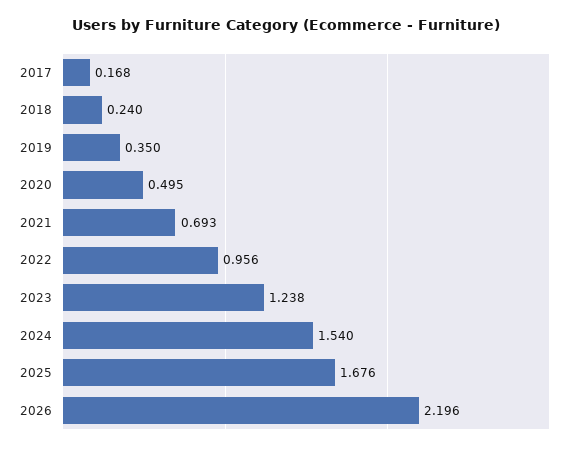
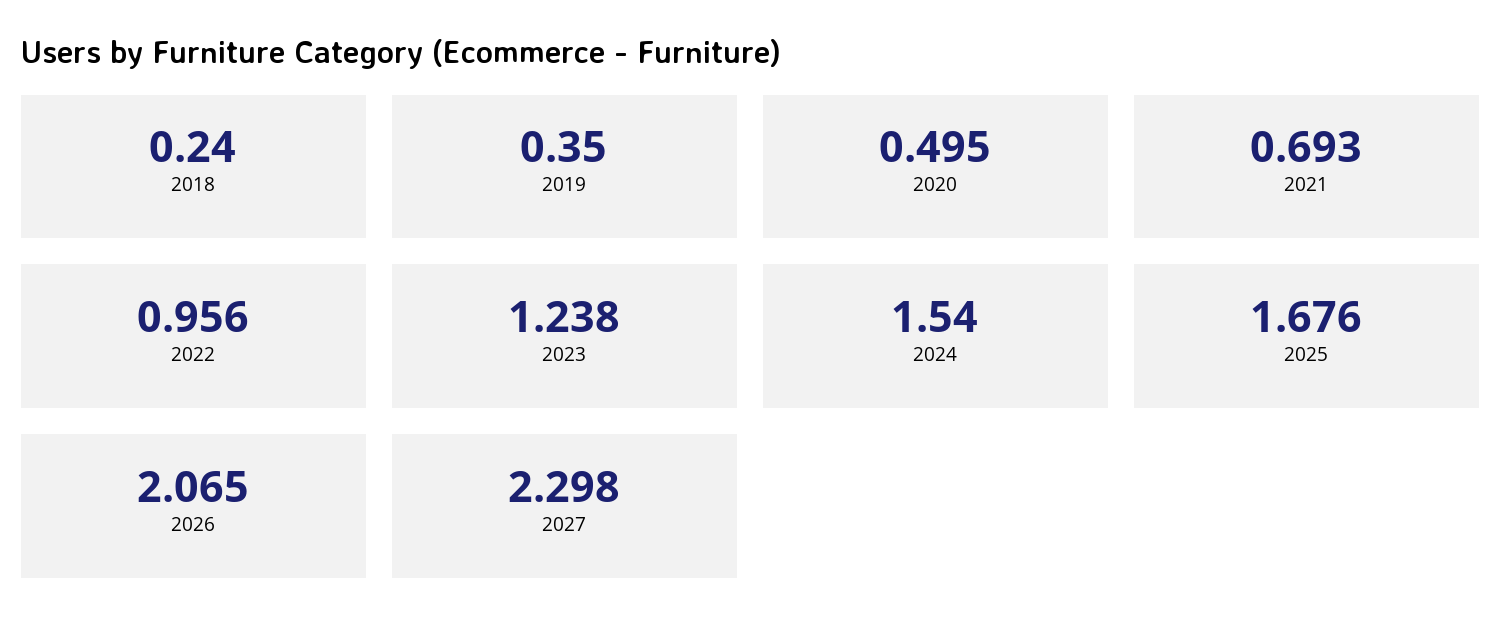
2017: 0.168 -> none
2026: 2.196 -> 2.065
2027: none -> 2.298

